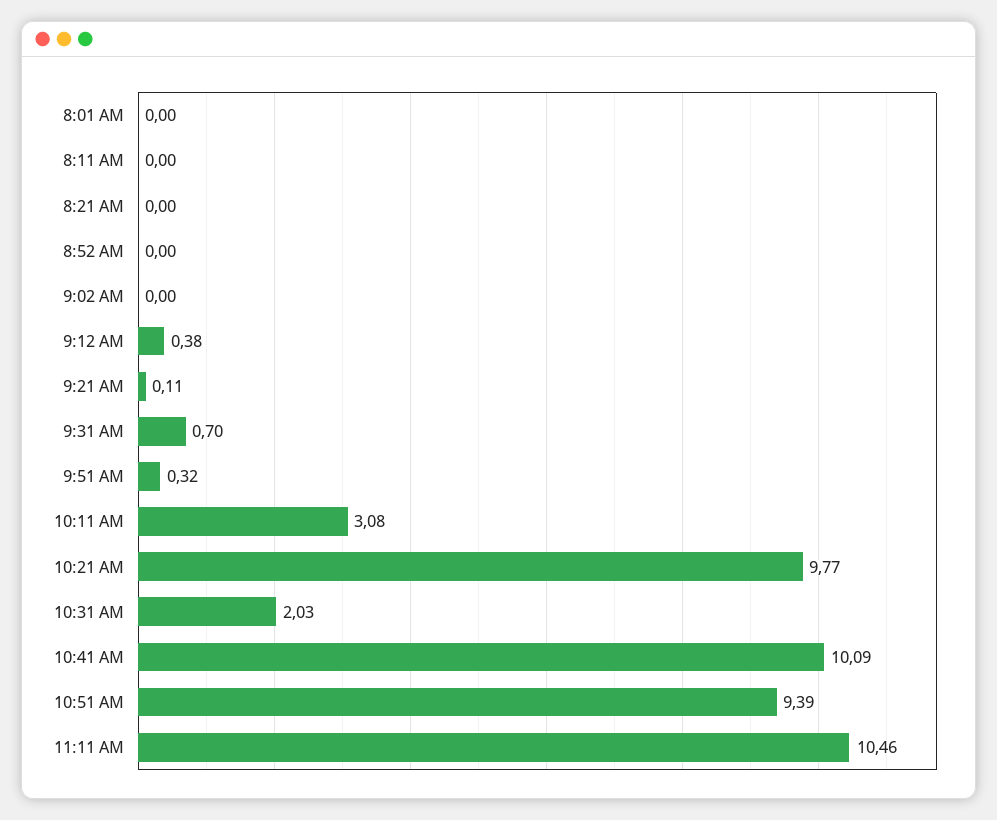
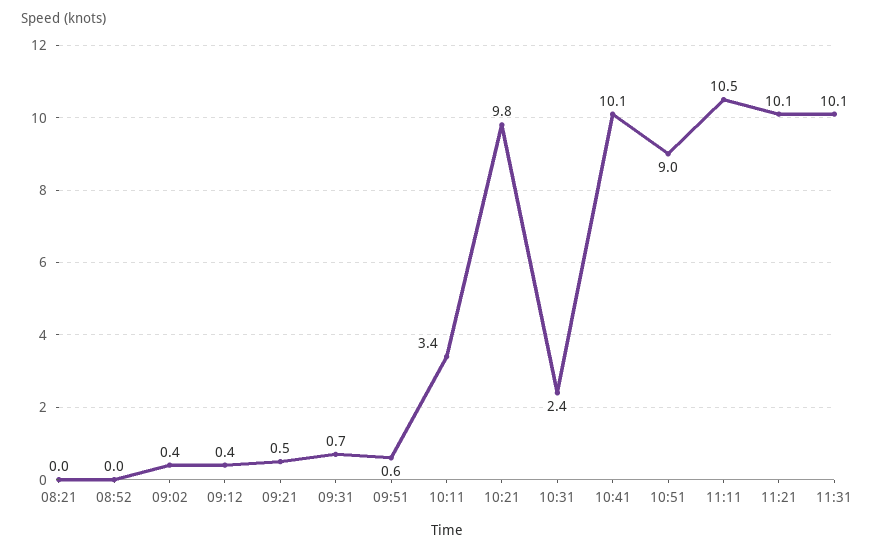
8:01 AM: 0 -> none
8:11 AM: 0 -> none
9:02 AM: 0 -> 0.4
9:21 AM: 0.11 -> 0.5
9:51 AM: 0.32 -> 0.6
10:11 AM: 3.08 -> 3.4
10:31 AM: 2.03 -> 2.4
10:51 AM: 9.39 -> 9
11:21: none -> 10.1
11:31: none -> 10.1

